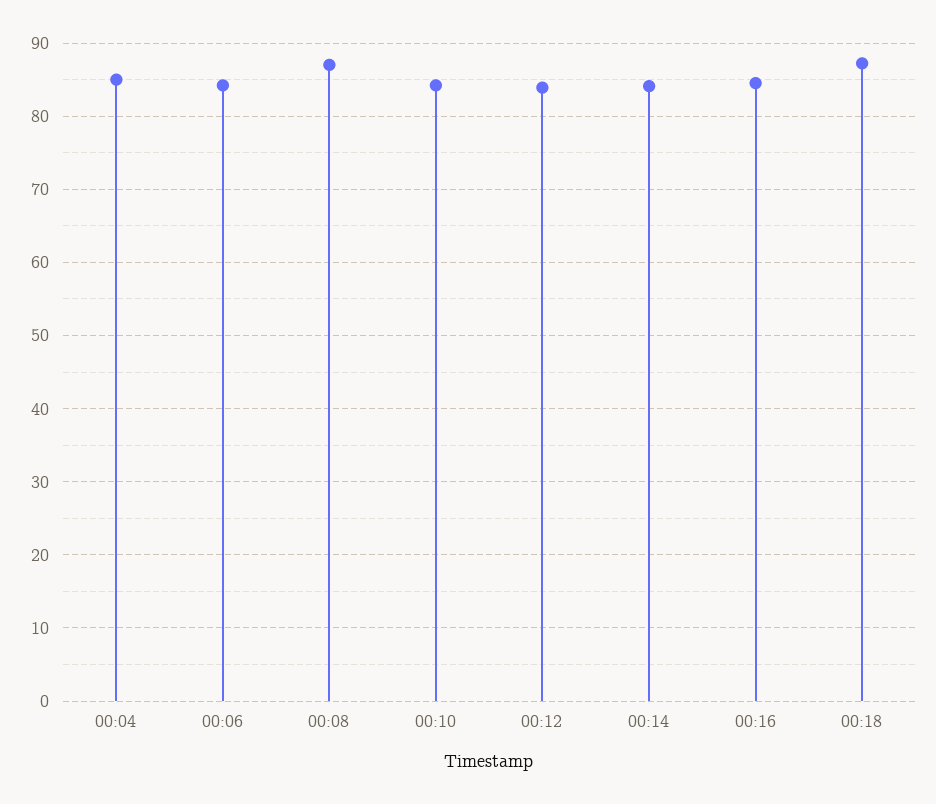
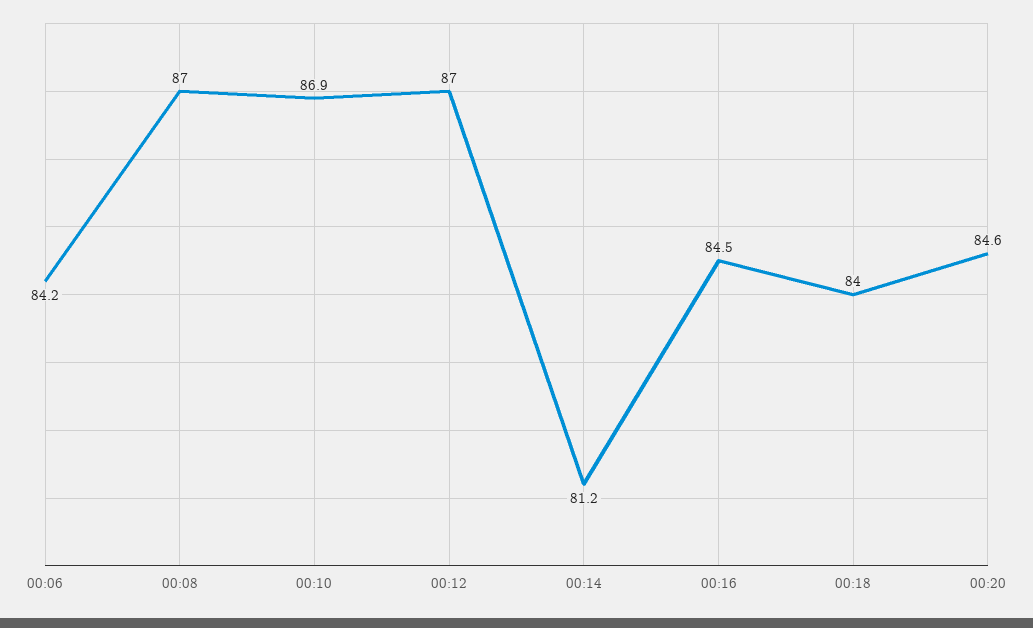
00:04: 85 -> none
00:10: 84 -> 86.9
00:12: 84 -> 87
00:14: 84 -> 81.2
00:18: 87 -> 84
00:20: none -> 84.6

